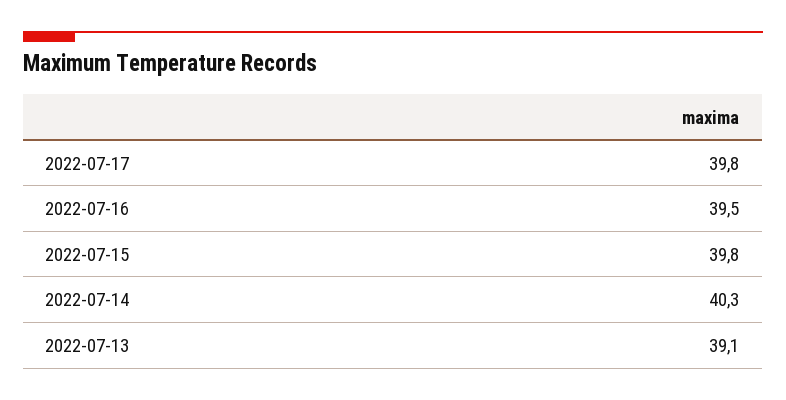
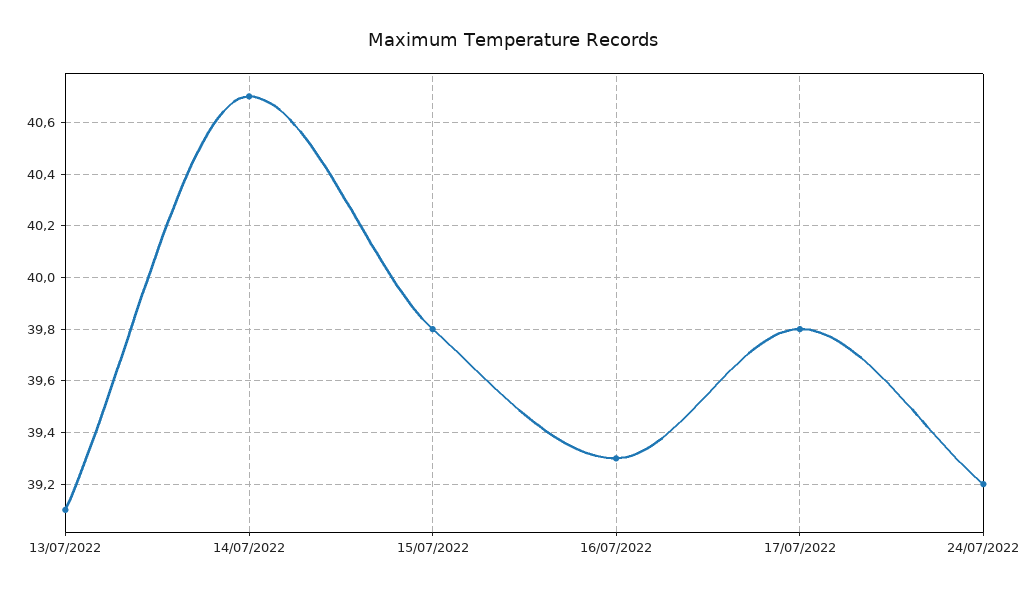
2022-07-16: 39.5 -> 39.3
2022-07-14: 40.3 -> 40.7
24/07/2022: none -> 39.2

